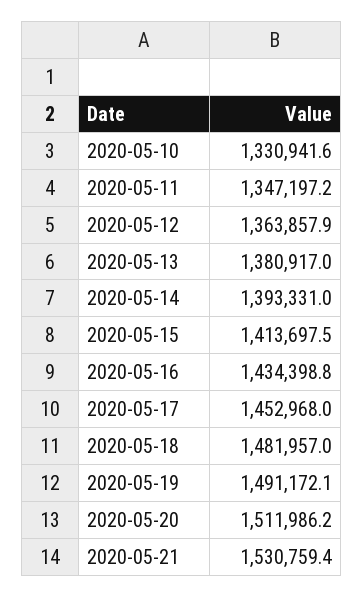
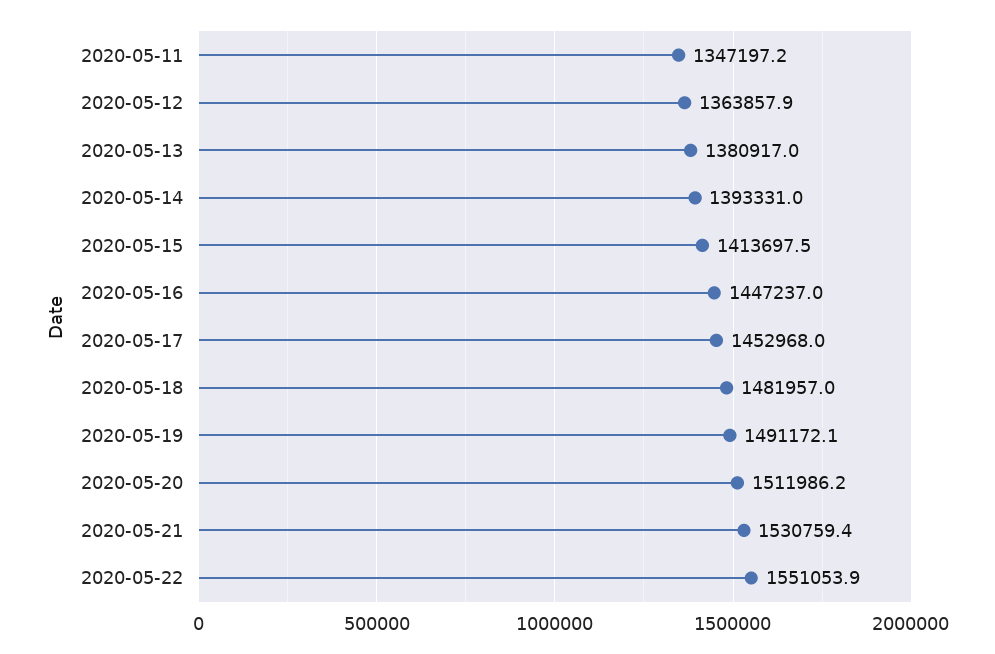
2020-05-10: 1330941.6 -> none
2020-05-16: 1434398.8 -> 1447237
2020-05-22: none -> 1551053.9

